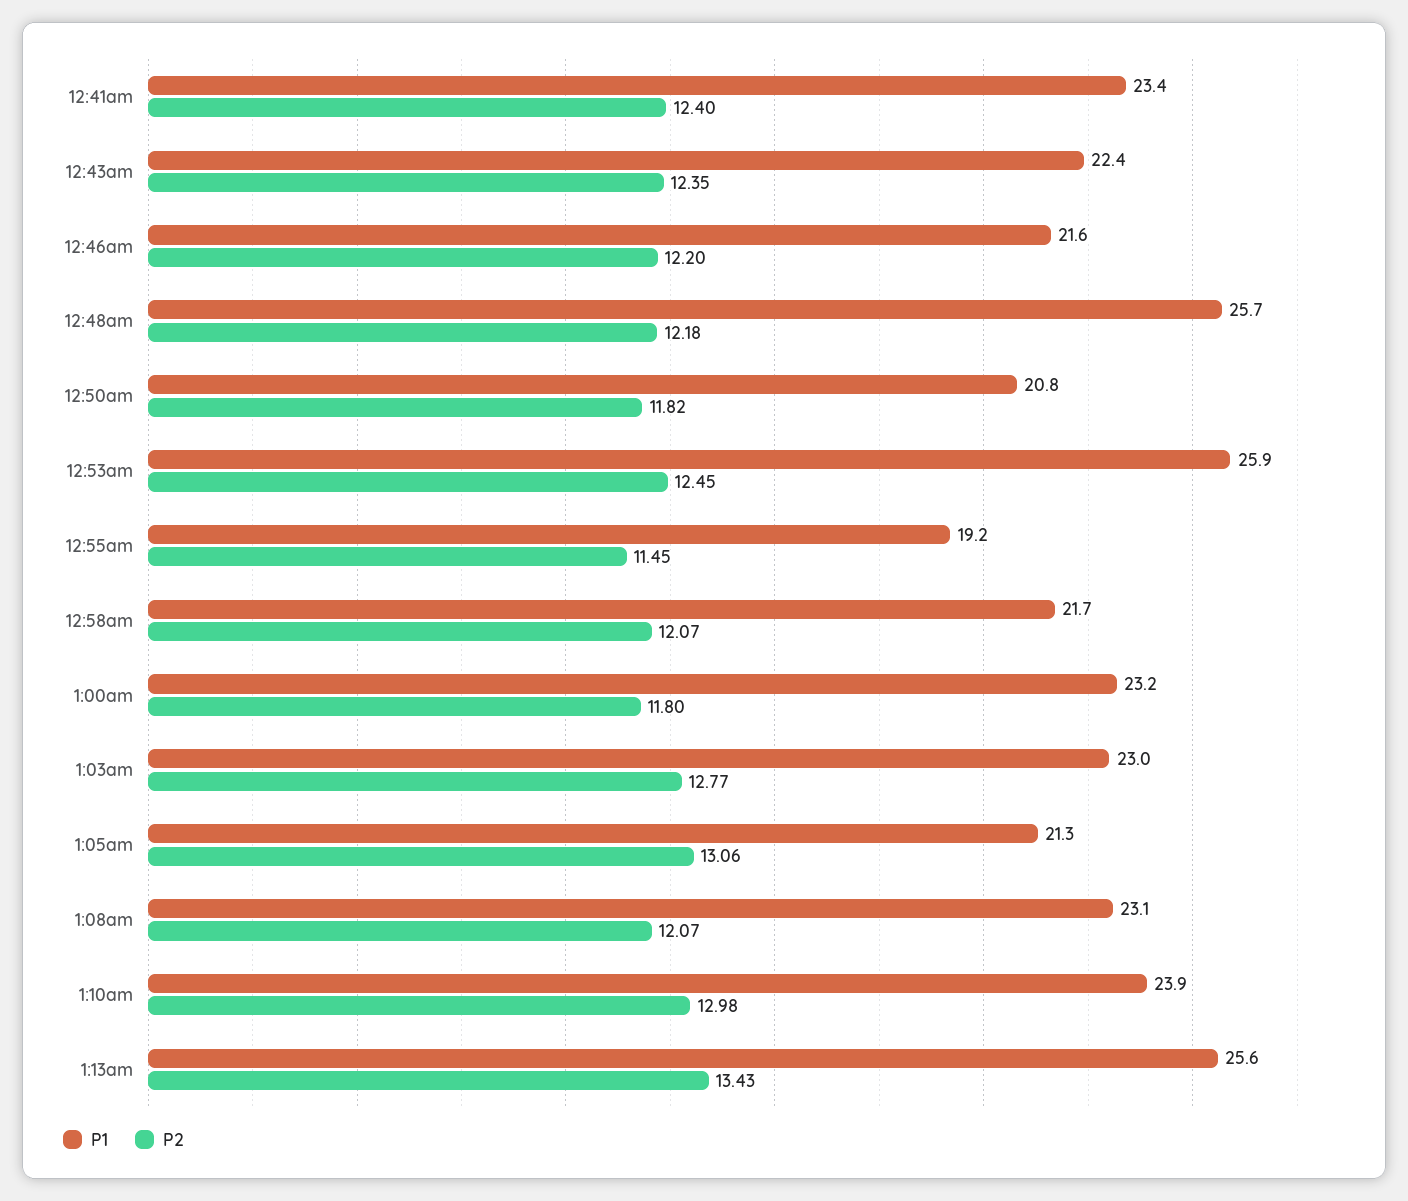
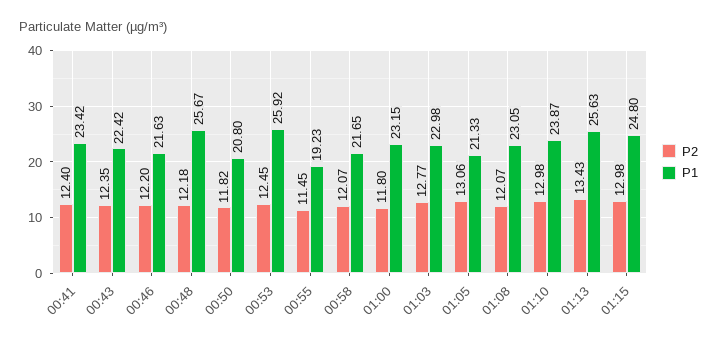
P2, 01:15: none -> 12.98
P1, 01:15: none -> 24.8

